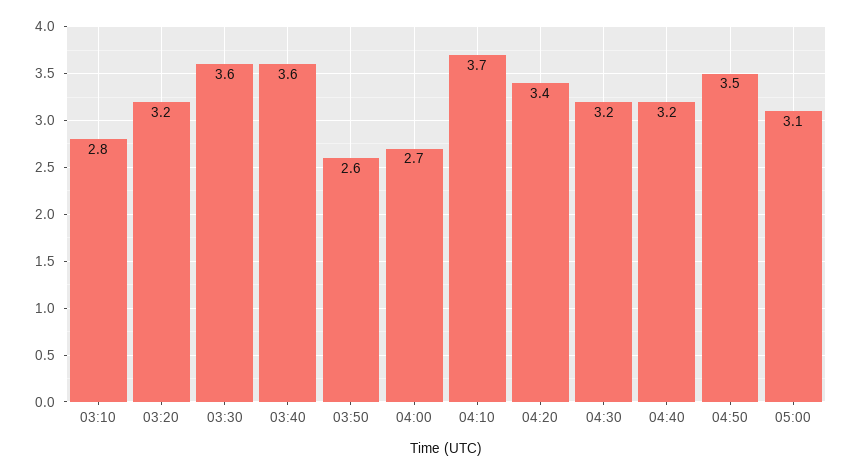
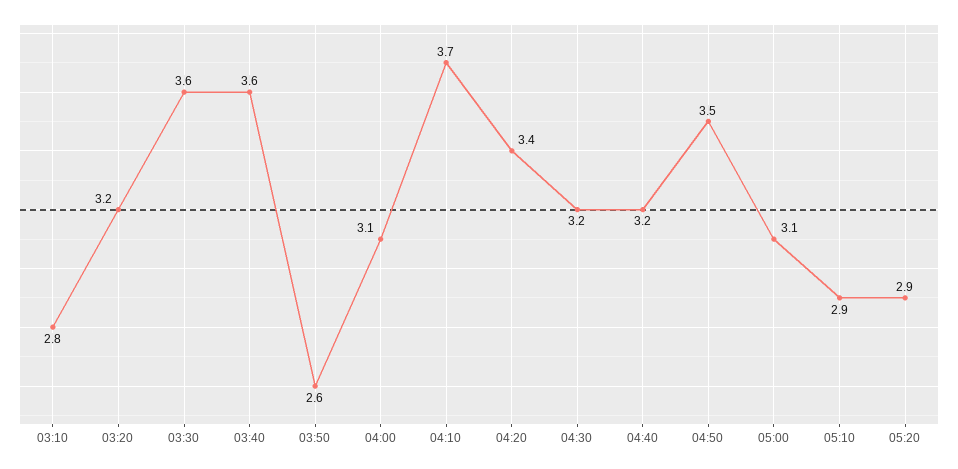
04:00: 2.7 -> 3.1
05:10: none -> 2.9
05:20: none -> 2.9

